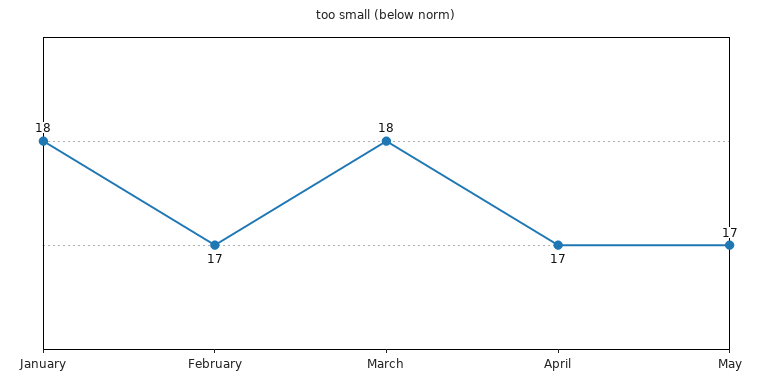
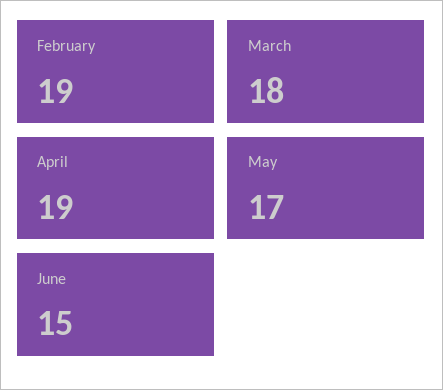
January: 18 -> none
February: 17 -> 19
April: 17 -> 19
June: none -> 15

